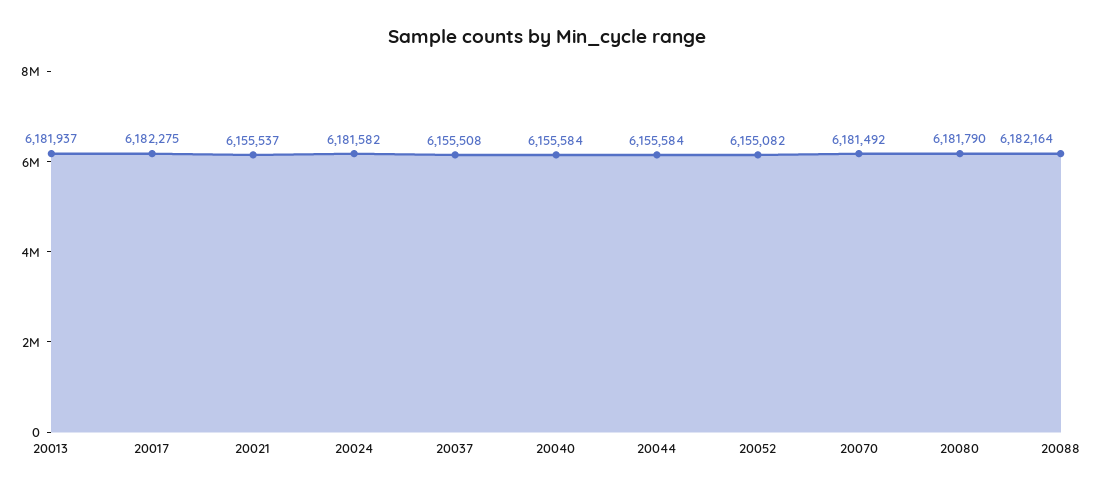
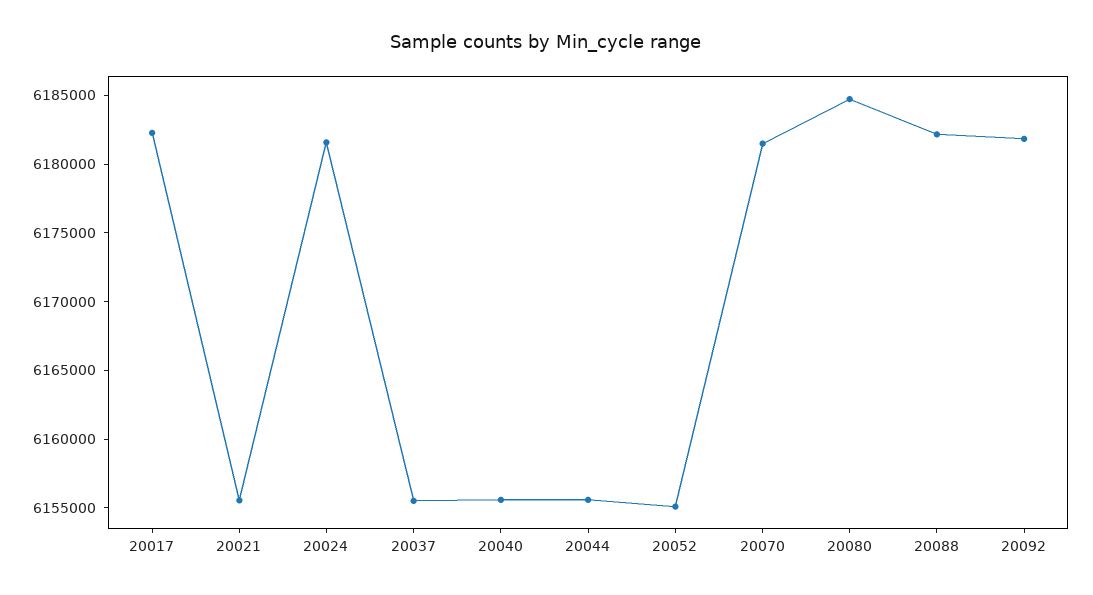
20013: 6181937 -> none
20080: 6181790 -> 6185000
20092: none -> 6182000

